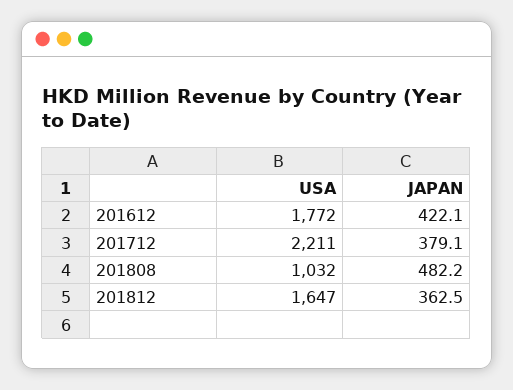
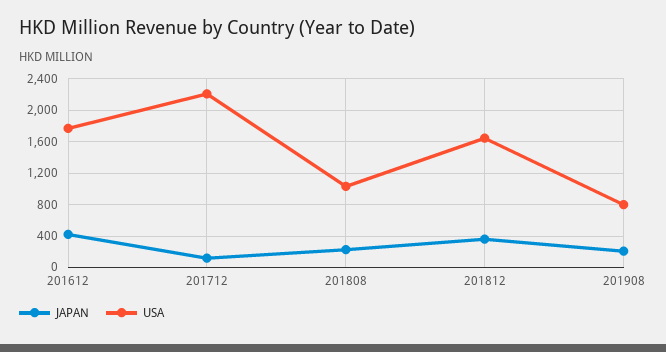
JAPAN, 201712: 379.1 -> 100
JAPAN, 201808: 482.2 -> 200
JAPAN, 201908: none -> 200
USA, 201908: none -> 800

